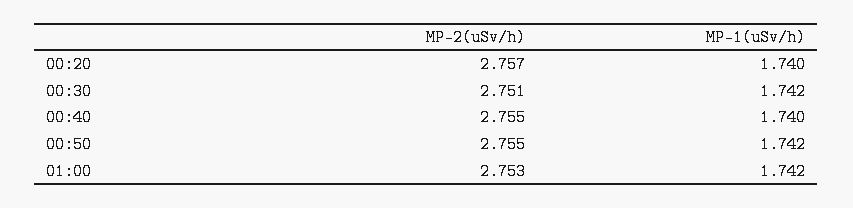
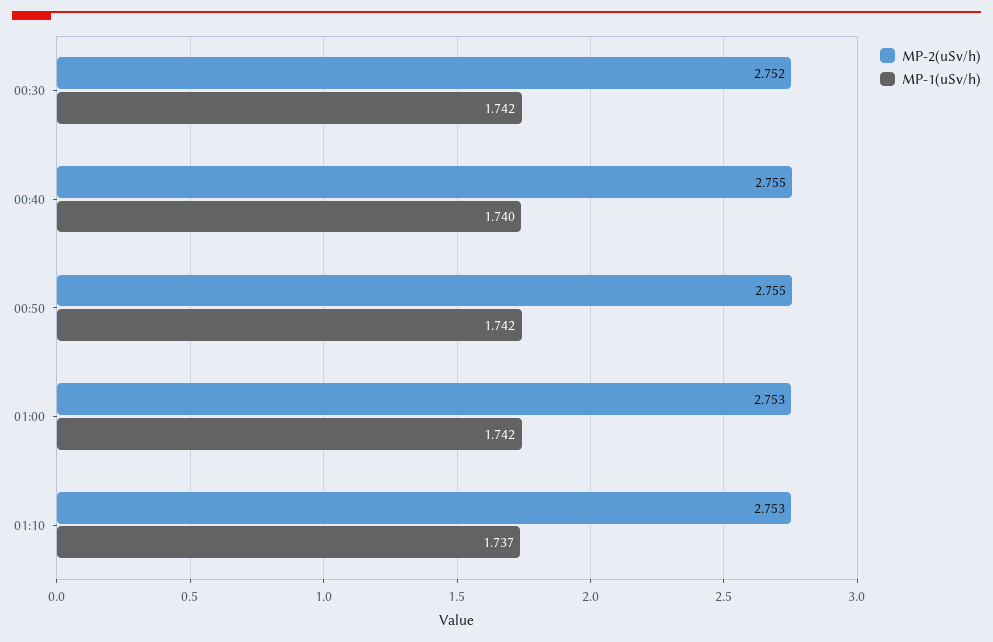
MP-2(uSv/h), 00:20: 2.757 -> none
MP-1(uSv/h), 00:20: 1.74 -> none
MP-2(uSv/h), 00:30: 2.751 -> 2.752
MP-2(uSv/h), 01:10: none -> 2.753
MP-1(uSv/h), 01:10: none -> 1.737

